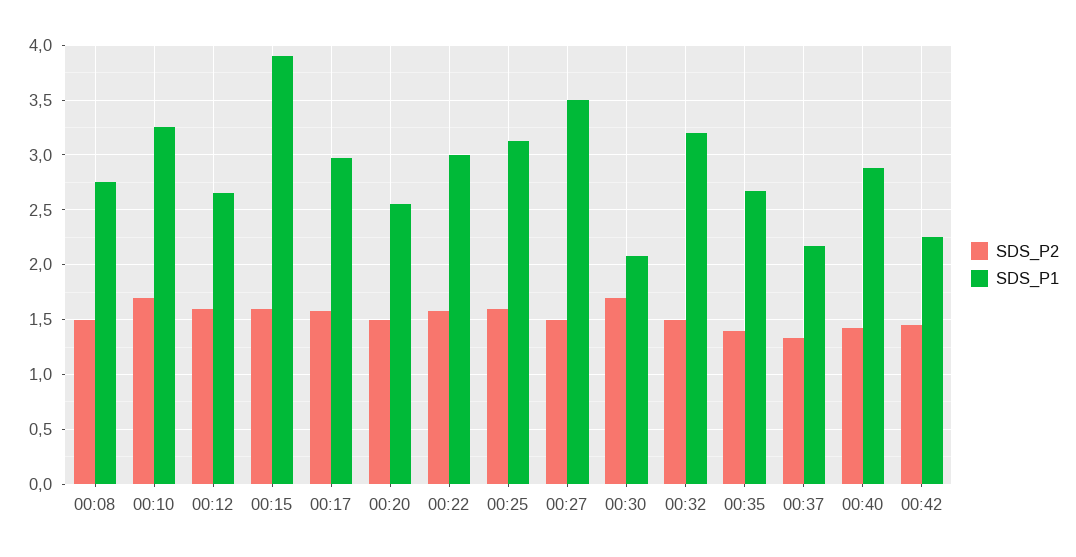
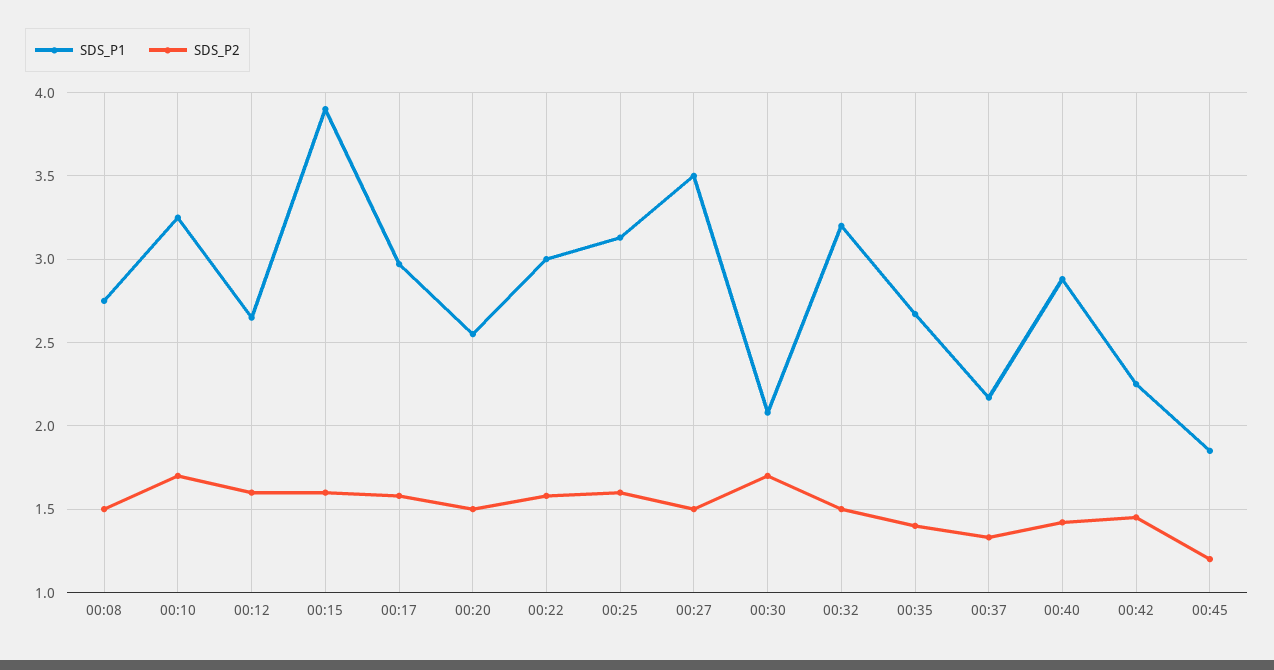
SDS_P1, 00:45: none -> 1.85
SDS_P2, 00:45: none -> 1.2

